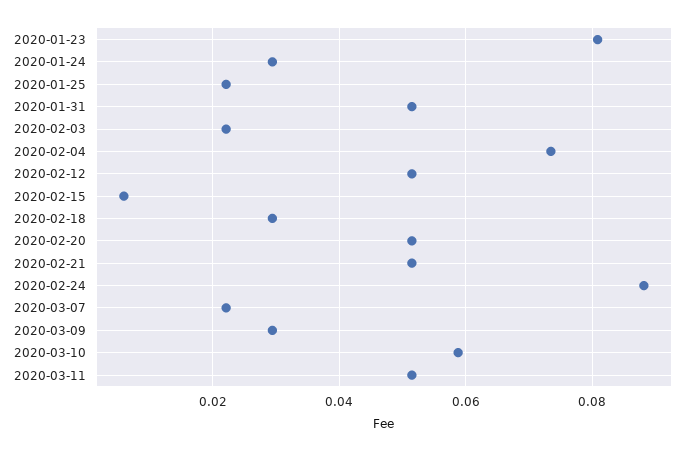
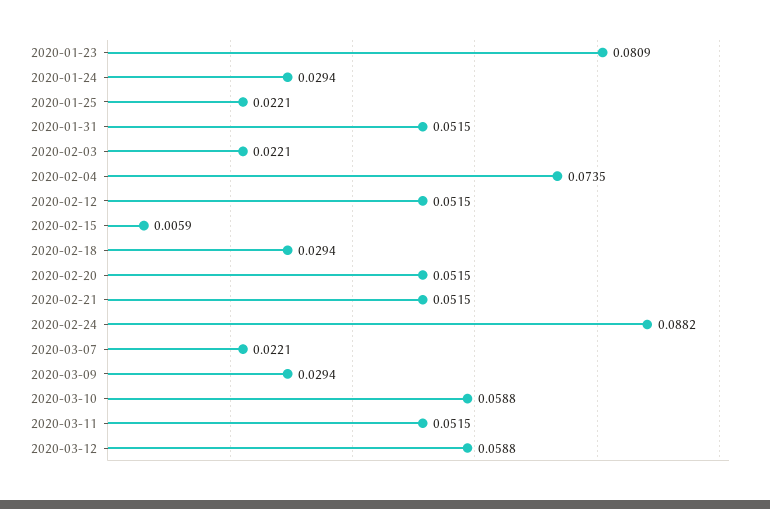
2020-03-12: none -> 0.0588

